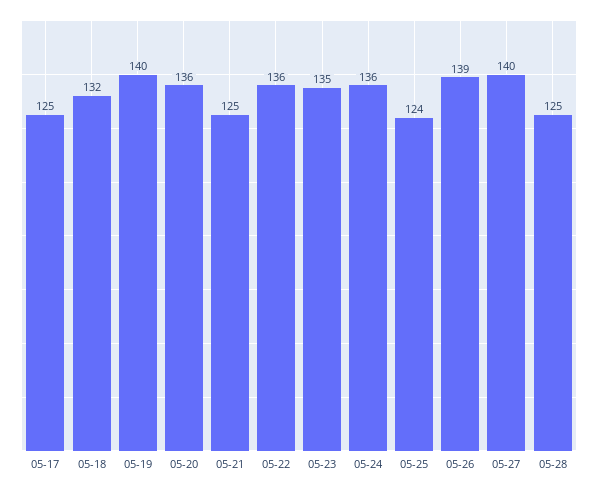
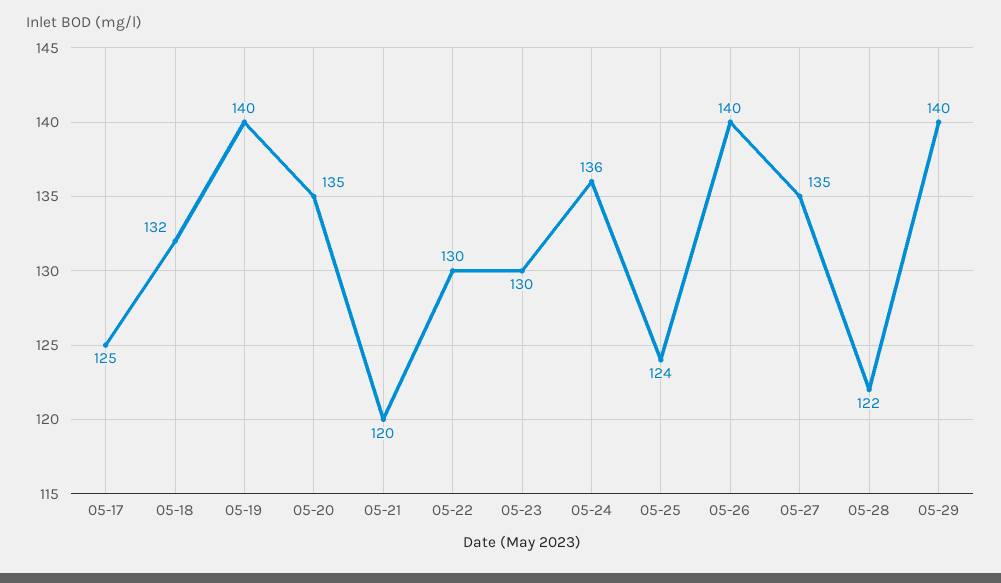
05-20: 136 -> 135
05-21: 125 -> 120
05-22: 136 -> 130
05-23: 135 -> 130
05-26: 139 -> 140
05-27: 140 -> 135
05-28: 125 -> 122
05-29: none -> 140

